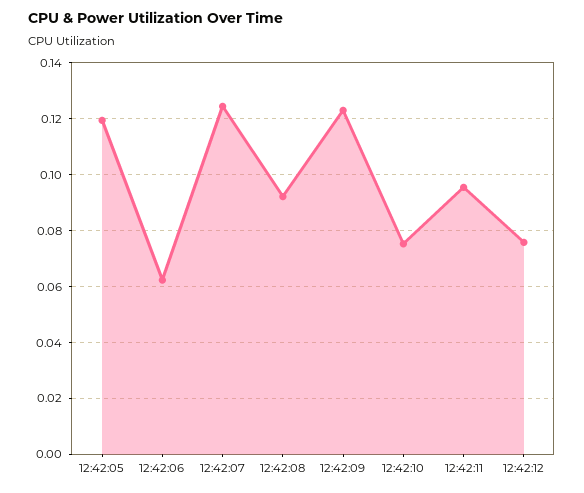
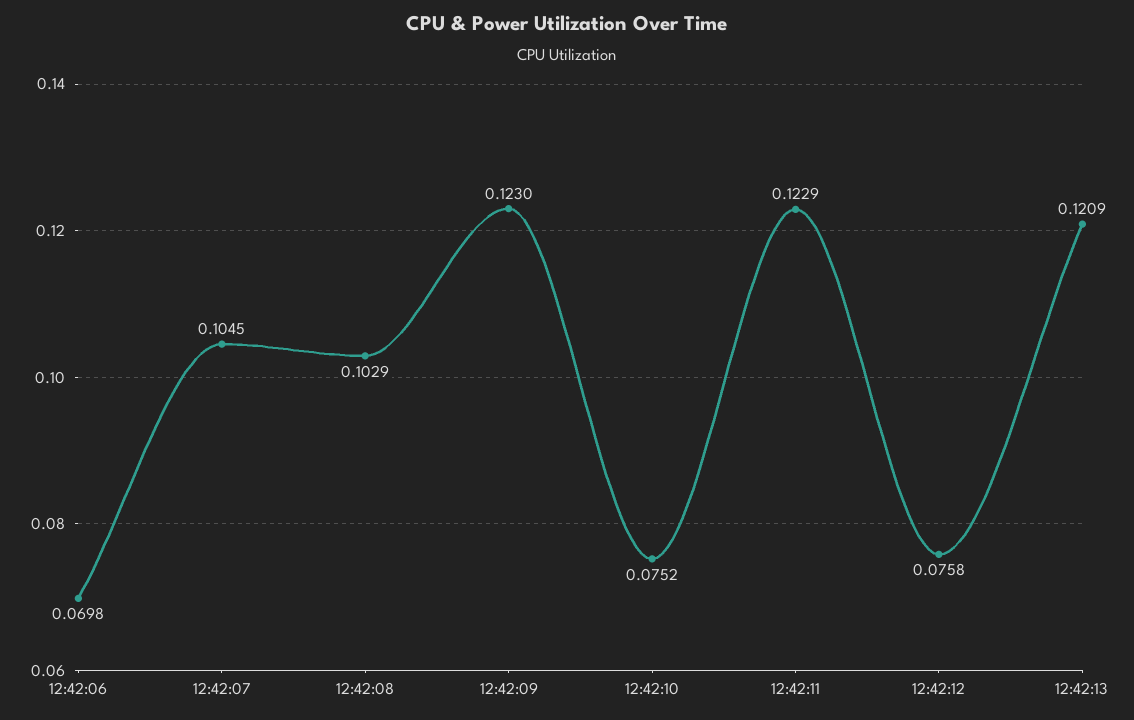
12:42:05: 0.12 -> none
12:42:06: 0.0625 -> 0.0698
12:42:07: 0.125 -> 0.1045
12:42:08: 0.0925 -> 0.1029
12:42:11: 0.095 -> 0.1229
12:42:13: none -> 0.1209

